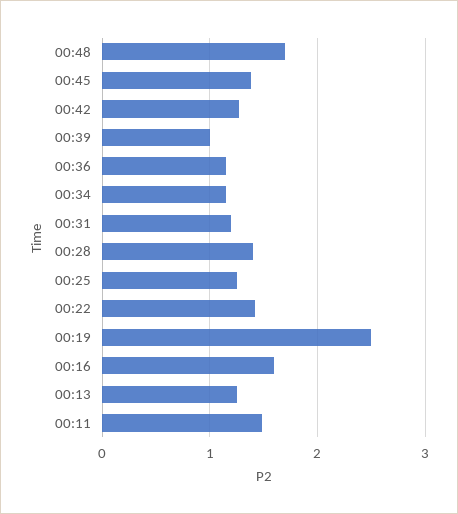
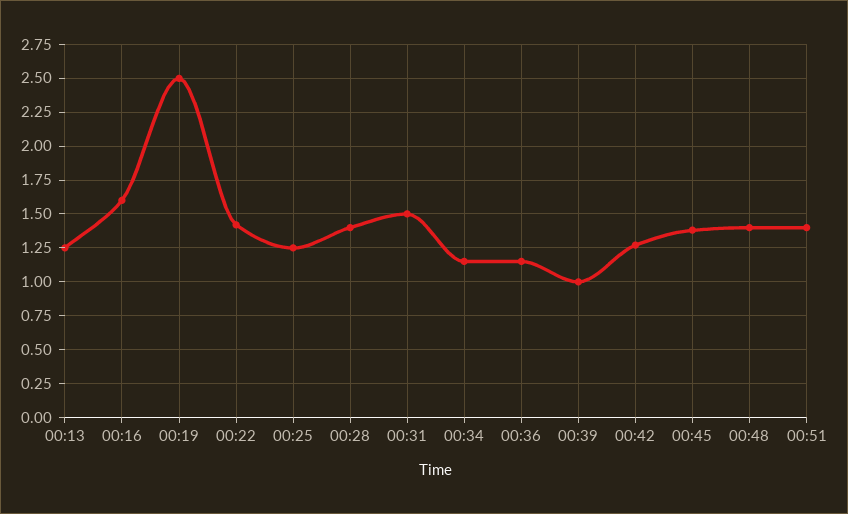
00:48: 1.7 -> 1.4
00:31: 1.2 -> 1.5
00:11: 1.5 -> none
00:51: none -> 1.4

